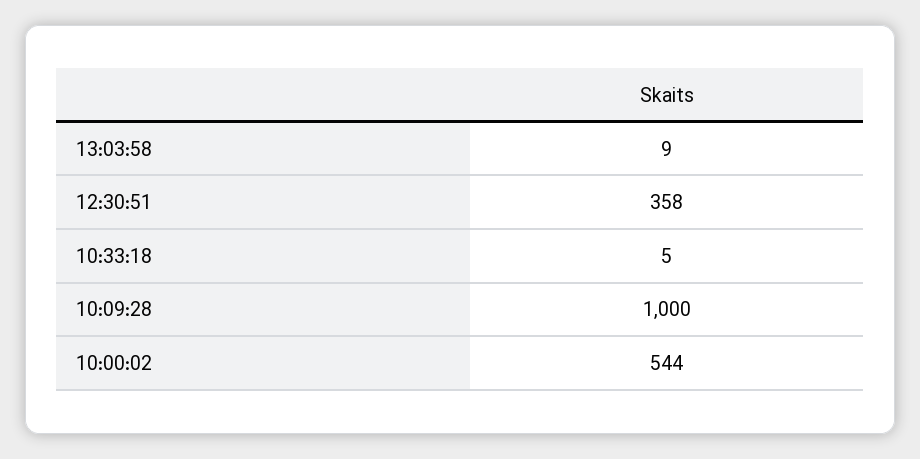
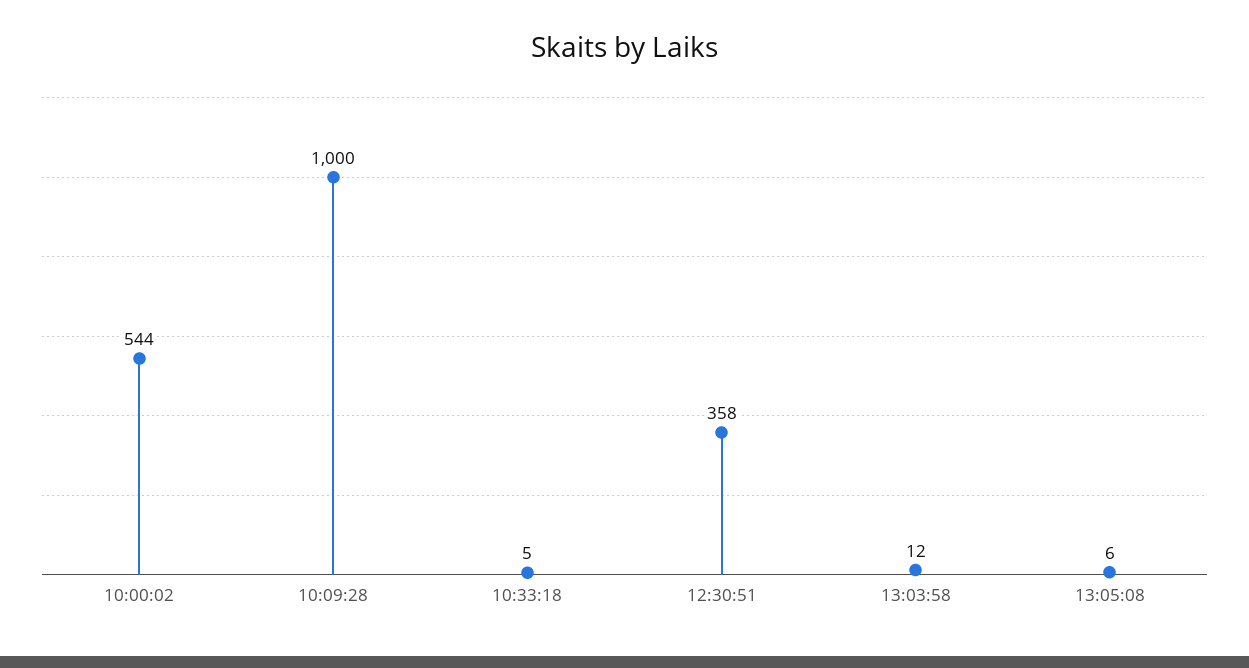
13:03:58: 9 -> 12
13:05:08: none -> 6

